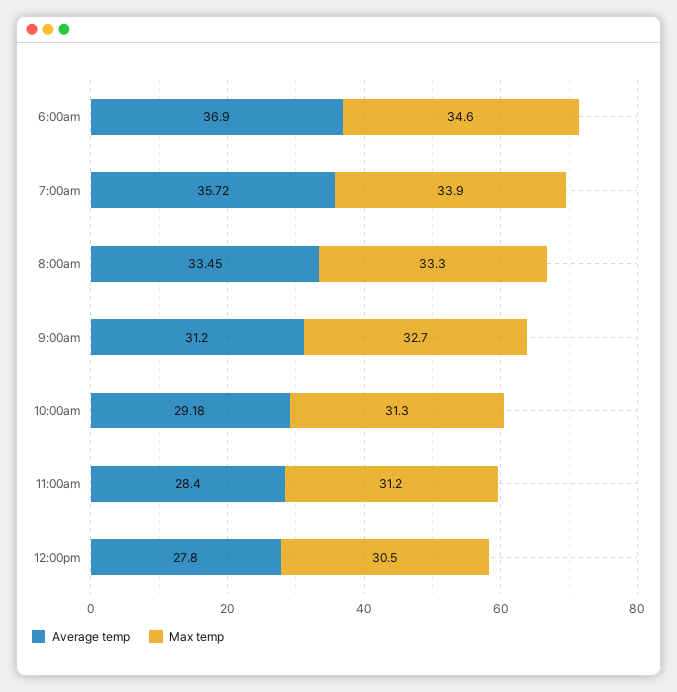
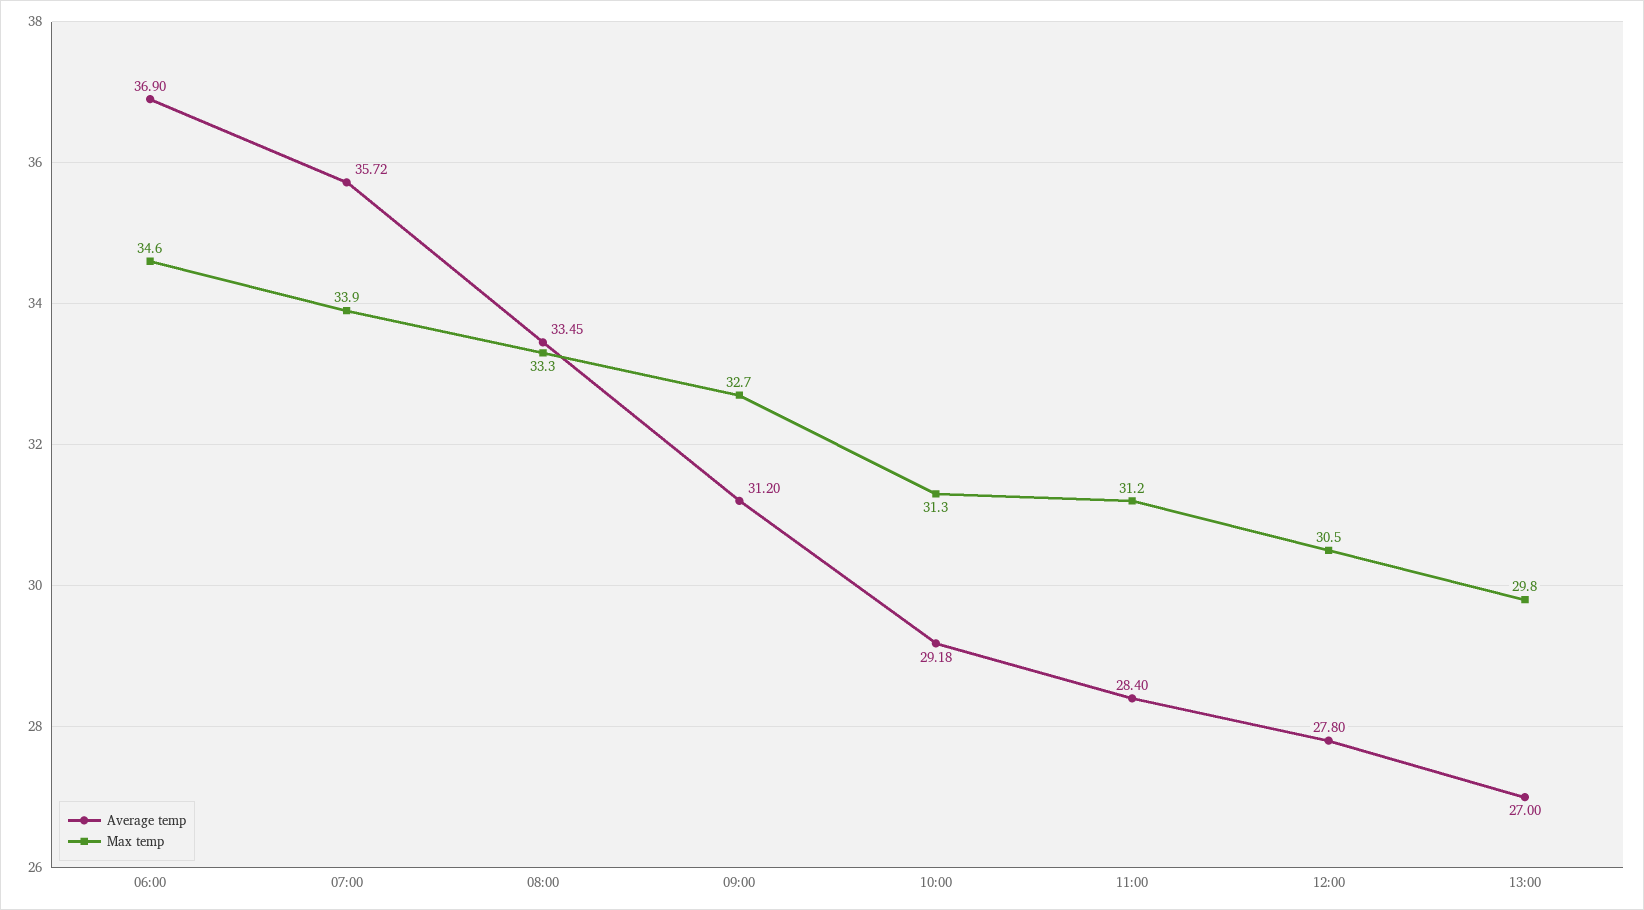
Average temp, 13:00: none -> 27
Max temp, 13:00: none -> 29.8

